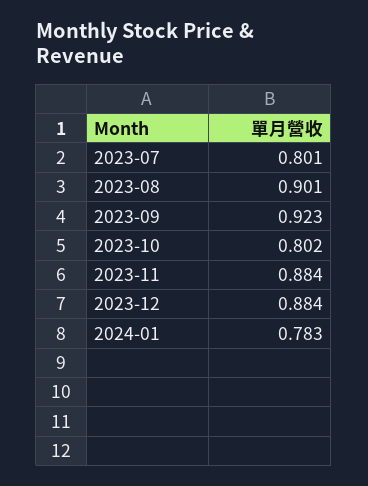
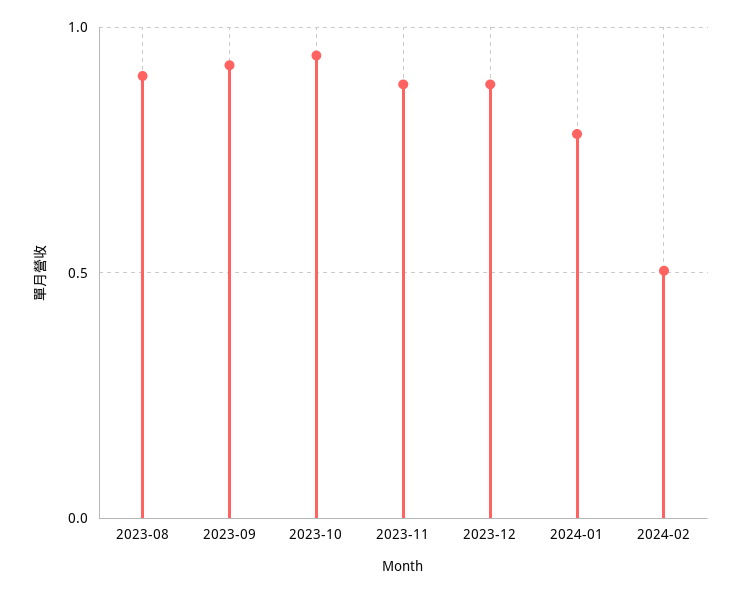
2023-07: 0.801 -> none
2023-10: 0.802 -> 0.95
2024-02: none -> 0.5

